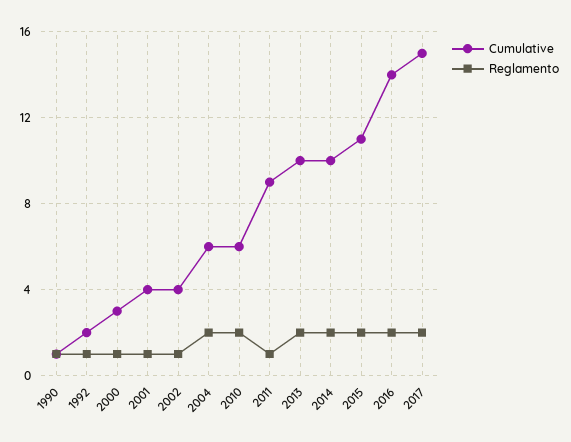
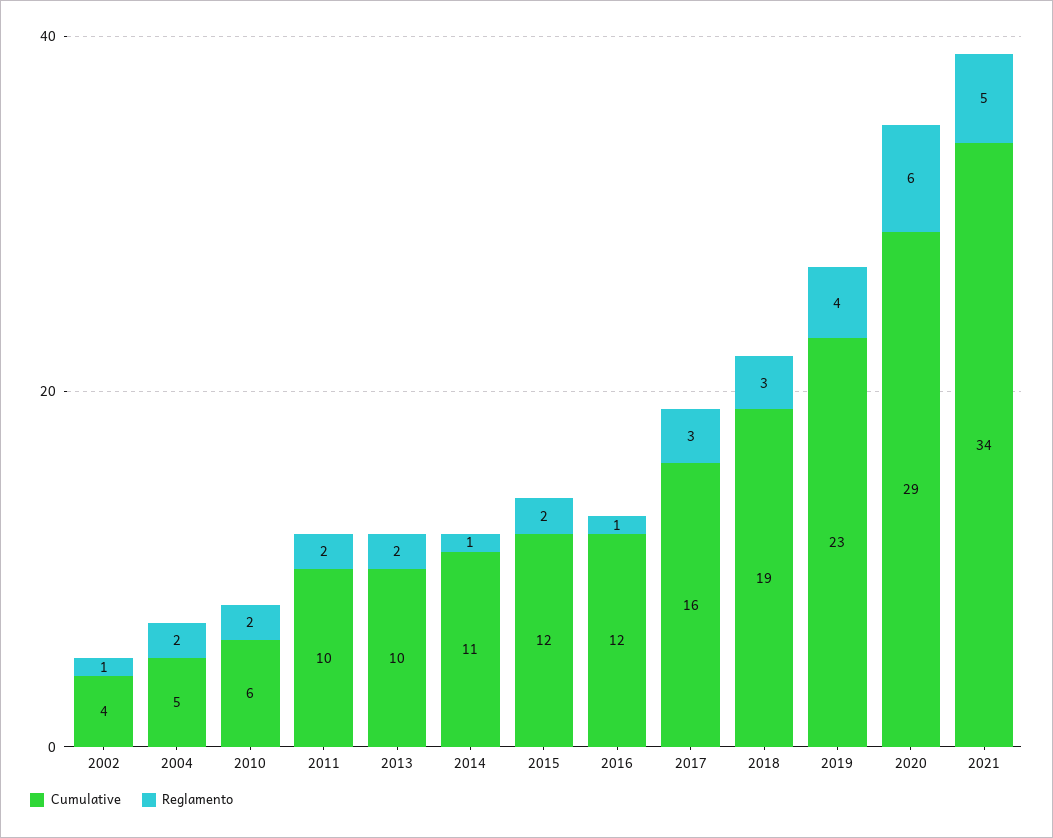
Cumulative, 1990: 1 -> none
Reglamento, 1990: 1 -> none
Cumulative, 1992: 2 -> none
Reglamento, 1992: 1 -> none
Cumulative, 2000: 3 -> none
Reglamento, 2000: 1 -> none
Cumulative, 2001: 4 -> none
Reglamento, 2001: 1 -> none
Cumulative, 2004: 6 -> 5
Cumulative, 2011: 9 -> 10
Reglamento, 2011: 1 -> 2
Cumulative, 2014: 10 -> 11
Reglamento, 2014: 2 -> 1
Cumulative, 2015: 11 -> 12
Cumulative, 2016: 14 -> 12
Reglamento, 2016: 2 -> 1
Cumulative, 2017: 15 -> 16
Reglamento, 2017: 2 -> 3
Cumulative, 2018: none -> 19
Reglamento, 2018: none -> 3
Cumulative, 2019: none -> 23
Reglamento, 2019: none -> 4
Cumulative, 2020: none -> 29
Reglamento, 2020: none -> 6
Cumulative, 2021: none -> 34
Reglamento, 2021: none -> 5

